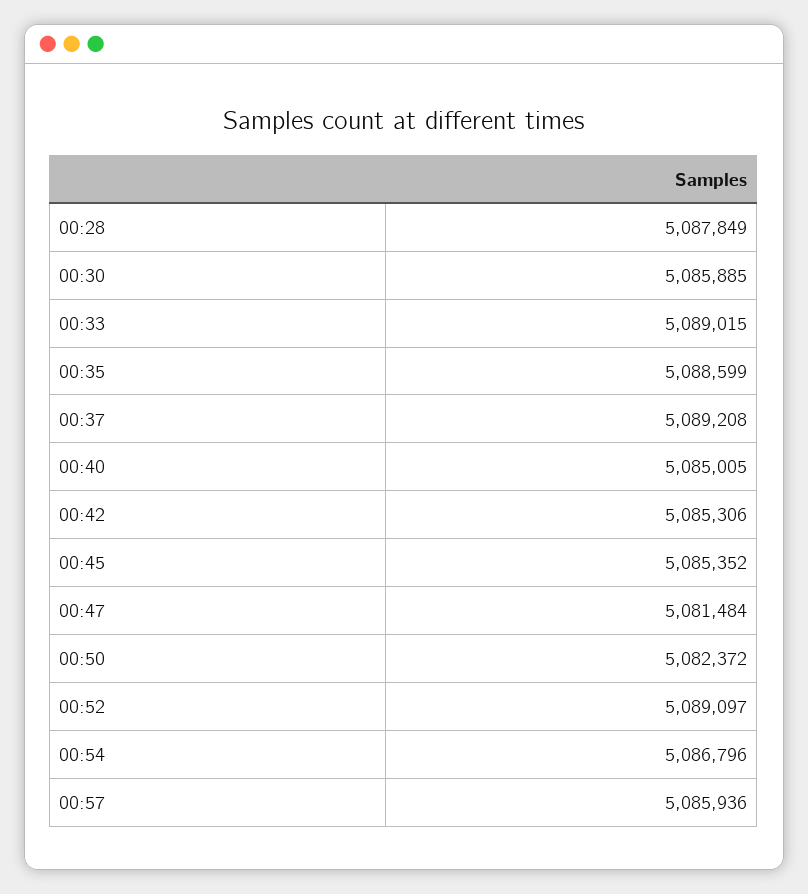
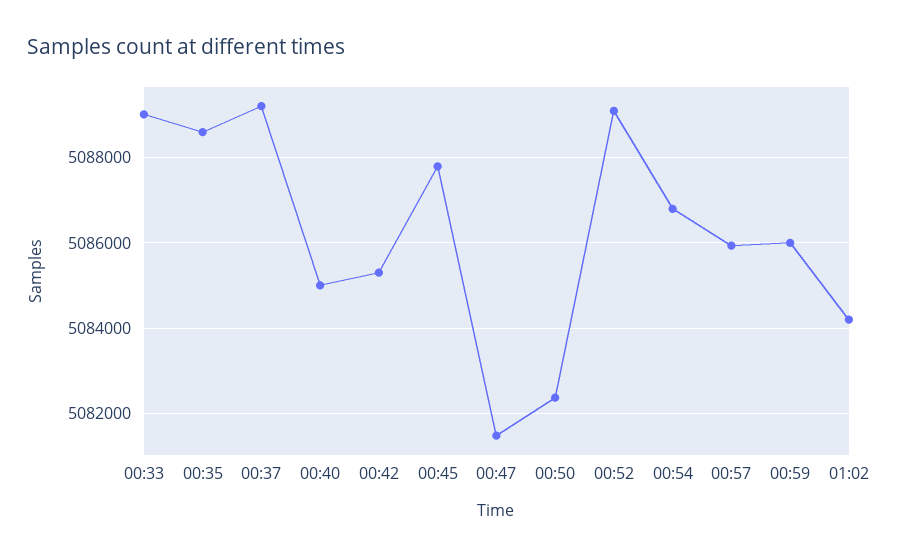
00:28: 5087849 -> none
00:30: 5085885 -> none
00:45: 5085352 -> 5087800
00:59: none -> 5086000
01:02: none -> 5084200

